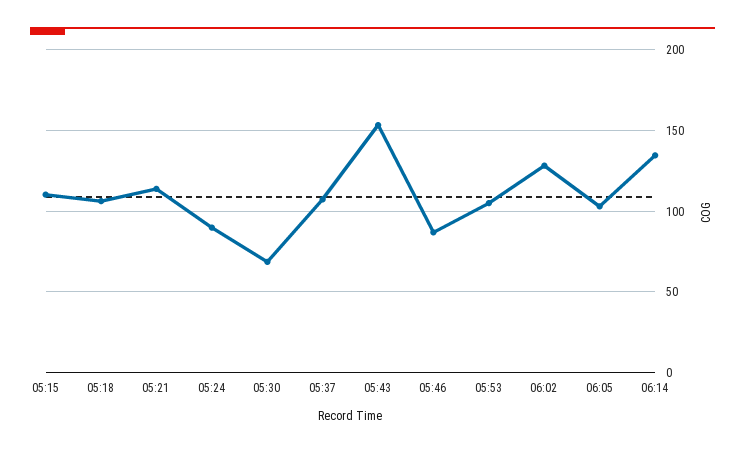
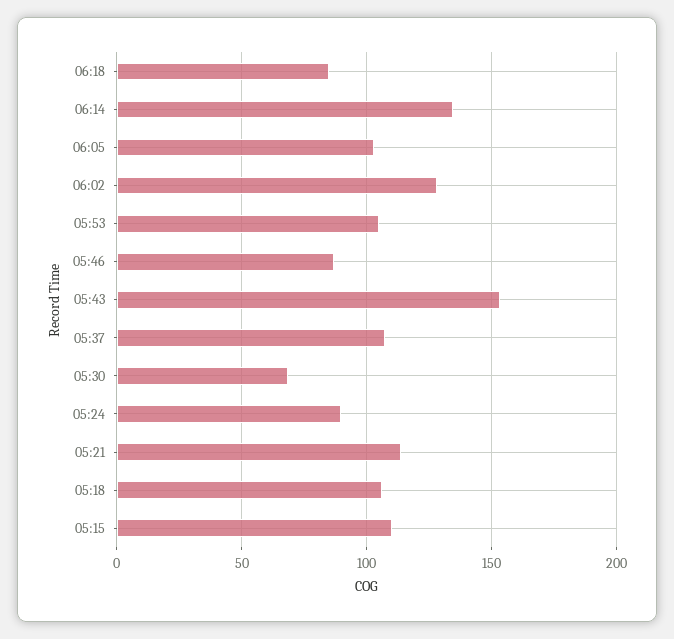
06:18: none -> 85

